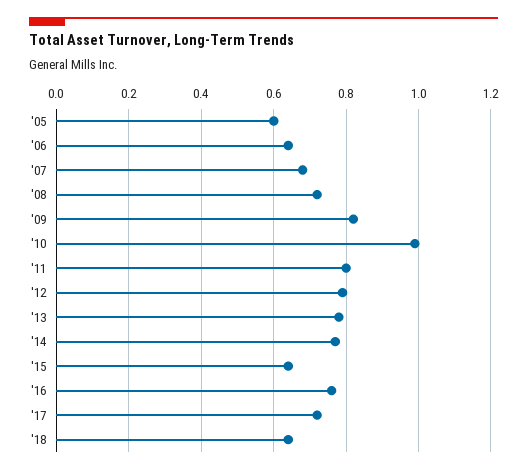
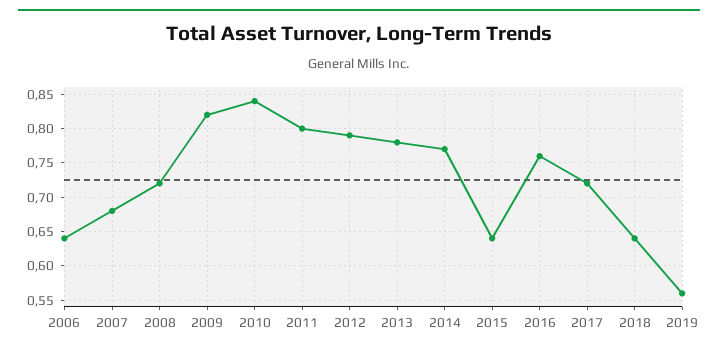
'05: 0.6 -> none
'10: 1 -> 0.84
2019: none -> 0.56

